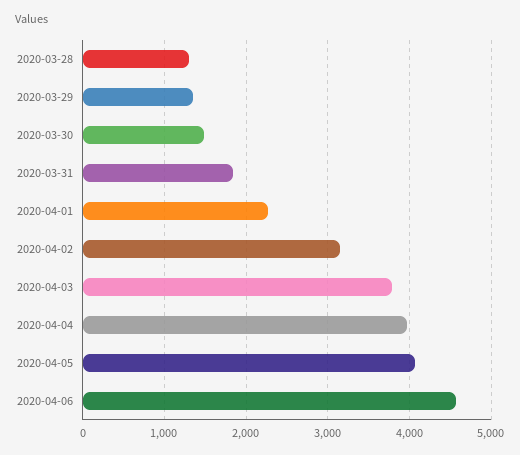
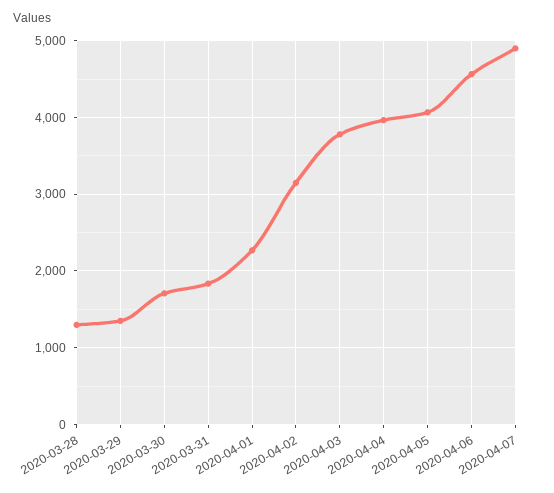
2020-03-30: 1500 -> 1700
2020-04-07: none -> 4900

